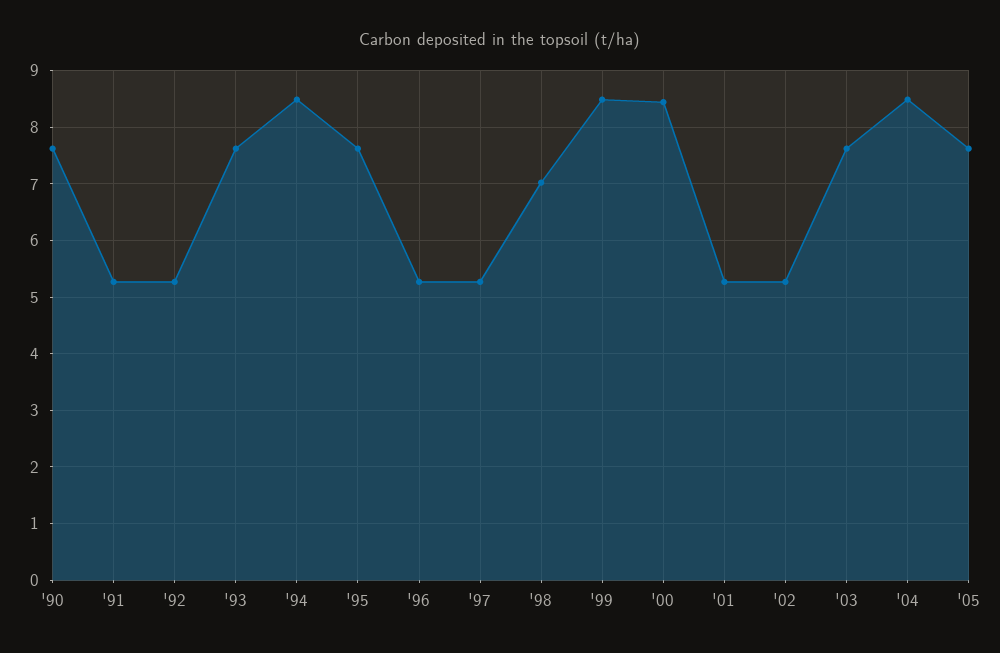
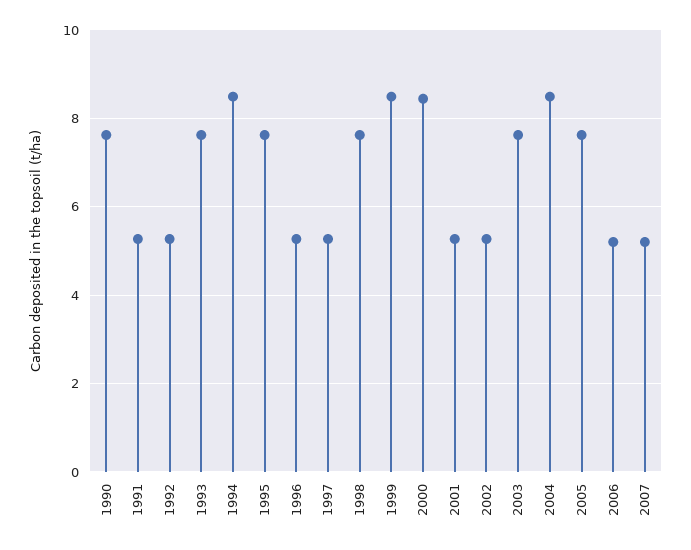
'98: 7 -> 7.6
2006: none -> 5.2
2007: none -> 5.2

